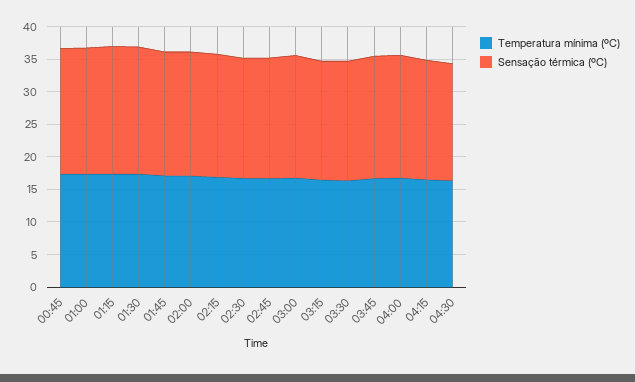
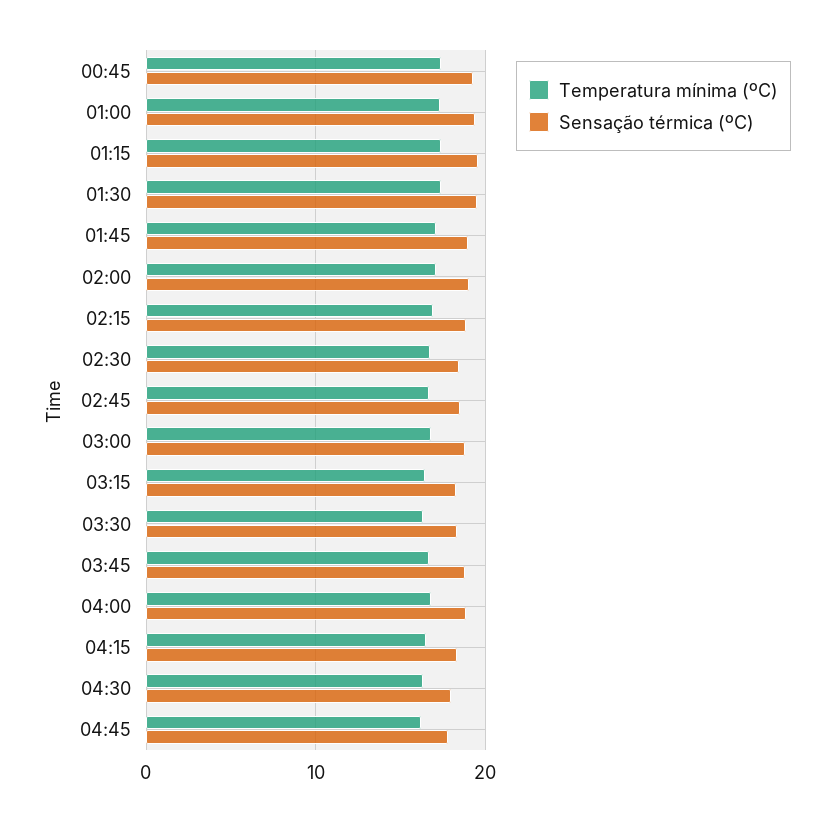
Temperatura mínima (ºC), 04:45: none -> 16
Sensação térmica (ºC), 04:45: none -> 18

